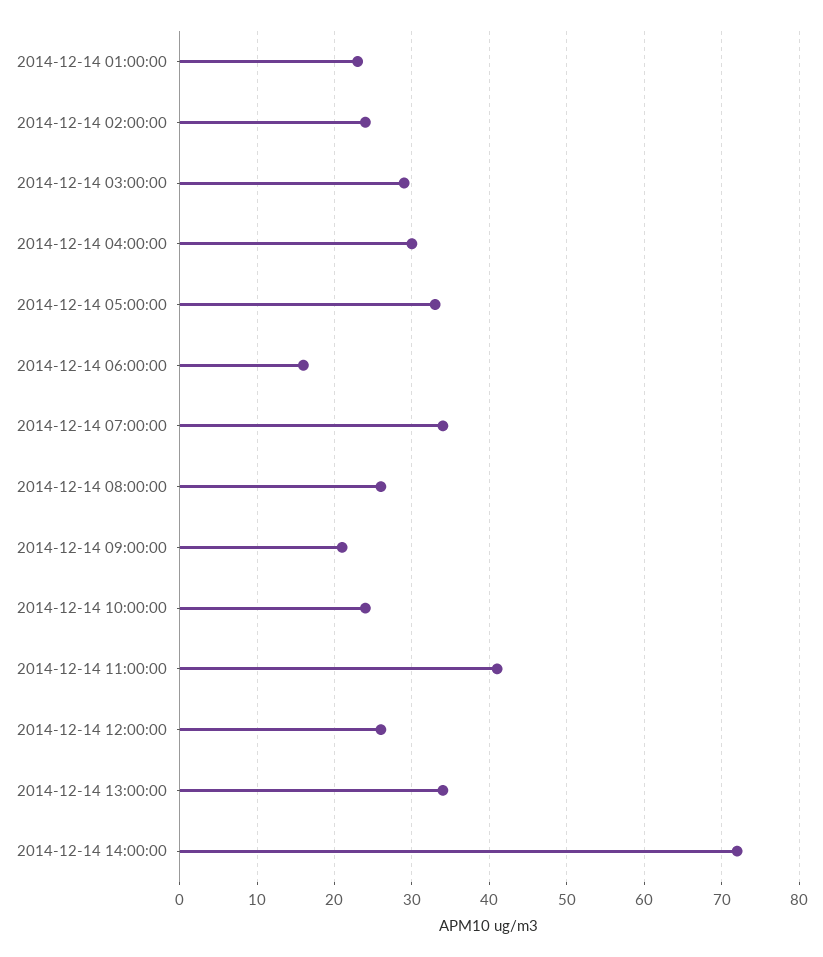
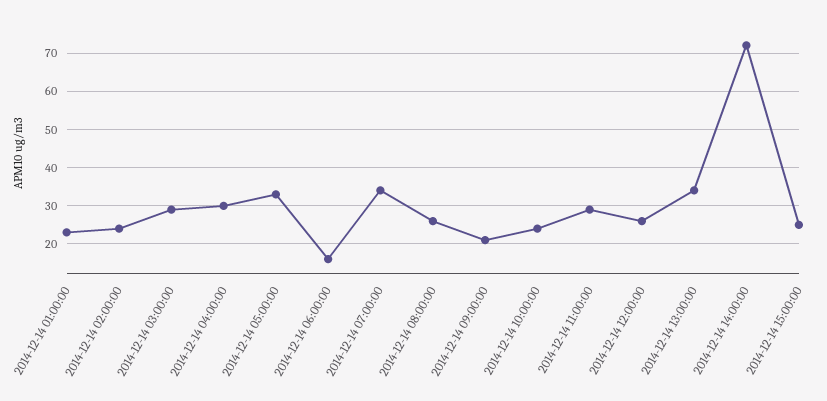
2014-12-14 11:00:00: 41 -> 30
2014-12-14 15:00:00: none -> 25

